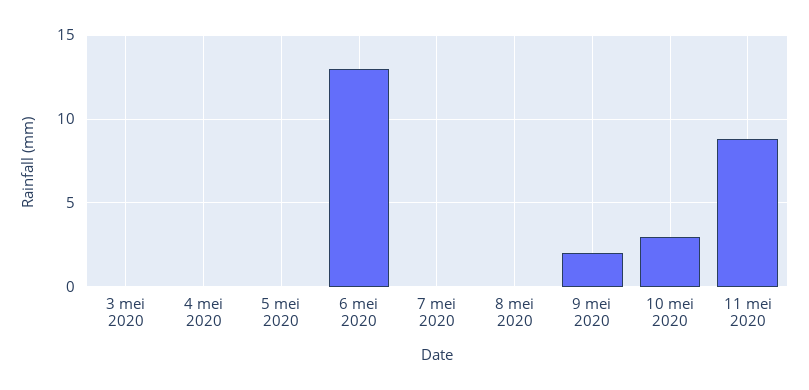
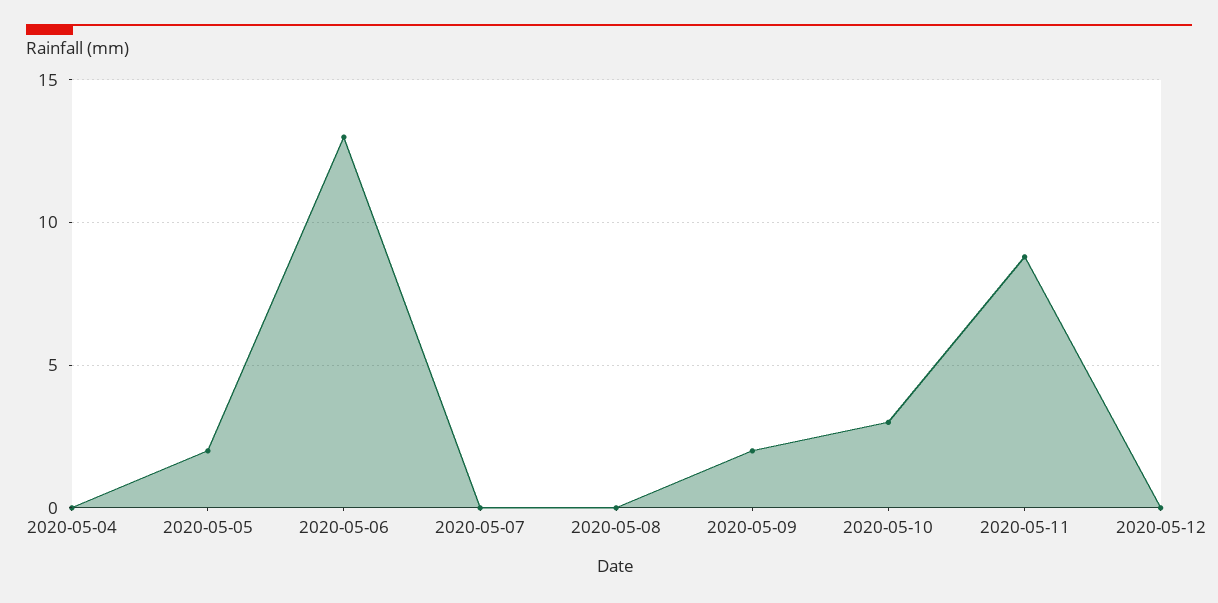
3 mei 2020: 0 -> none
5 mei 2020: 0 -> 2
2020-05-12: none -> 0

